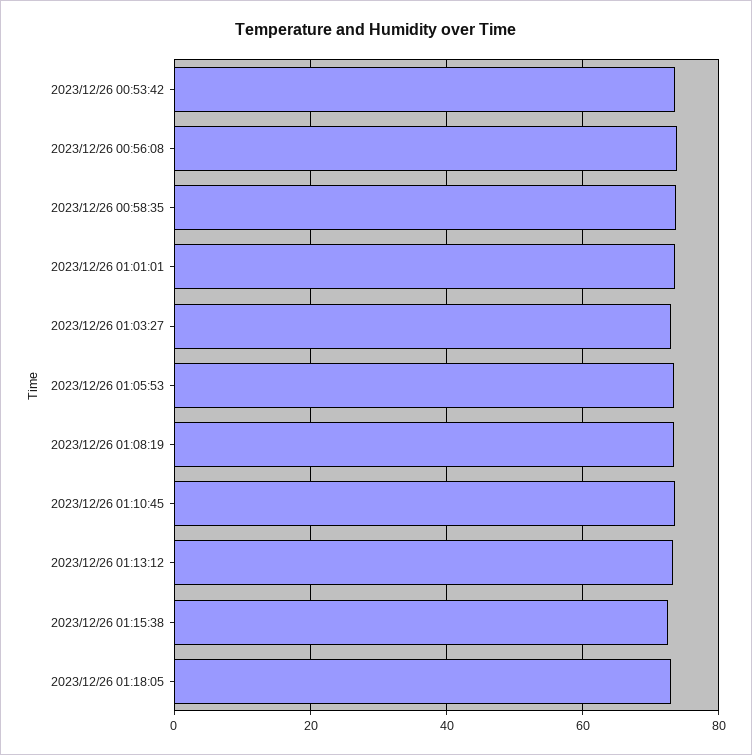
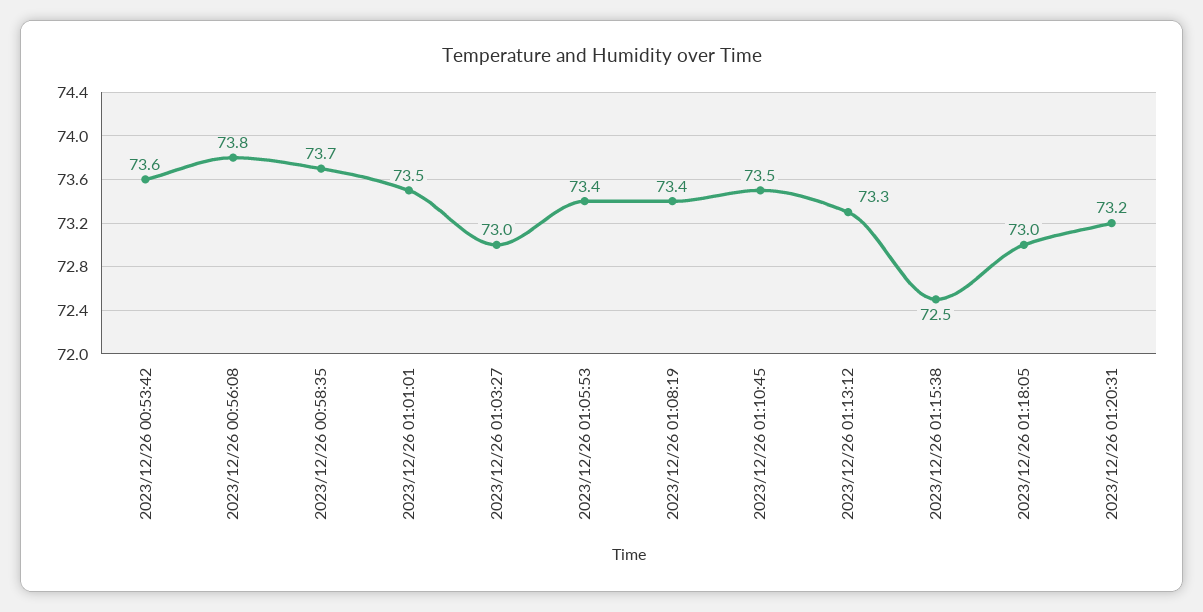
2023/12/26 01:20:31: none -> 73.2

